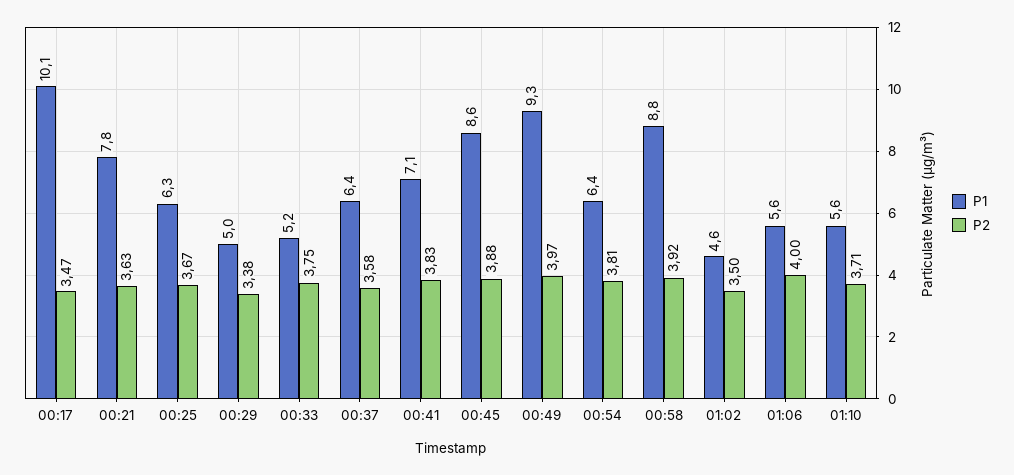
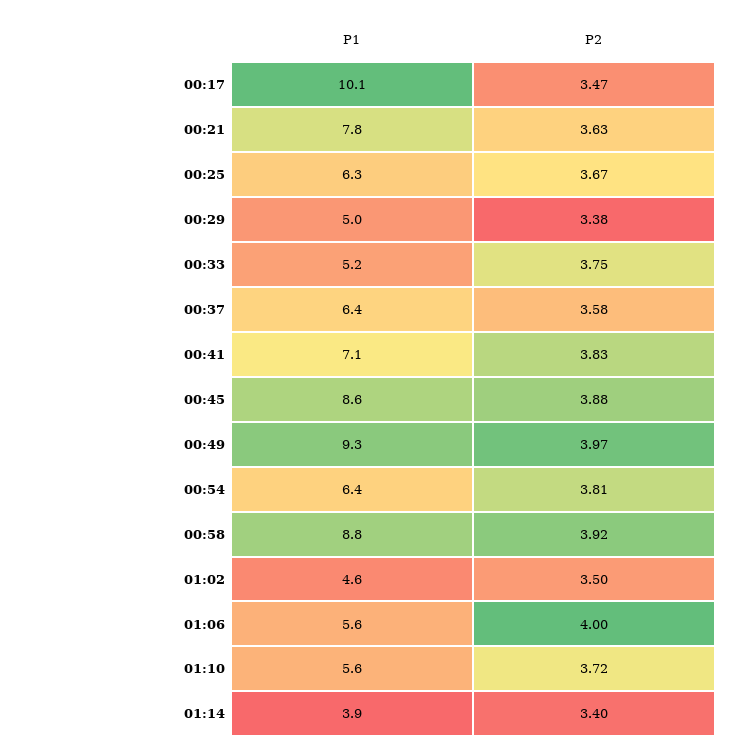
P2, 01:10: 3.71 -> 3.72
P1, 01:14: none -> 3.9
P2, 01:14: none -> 3.4

